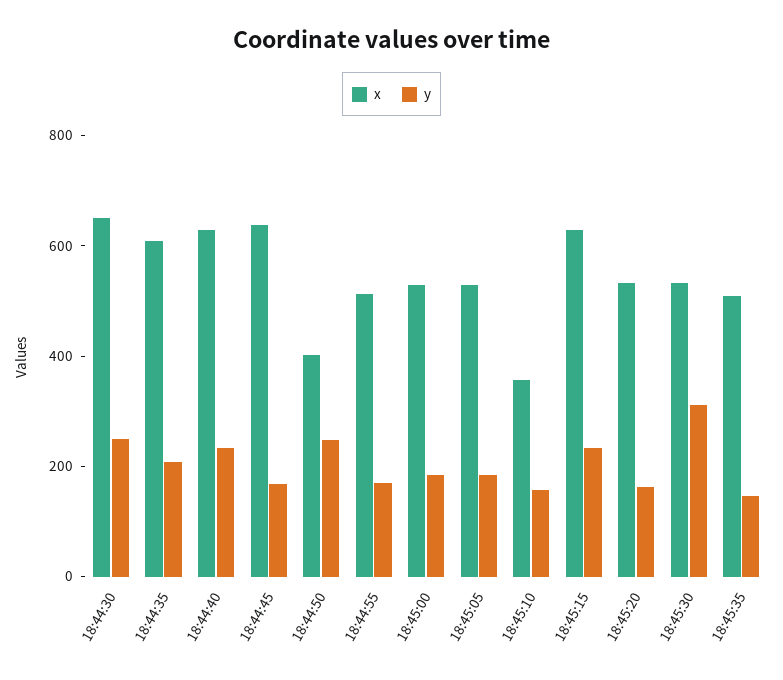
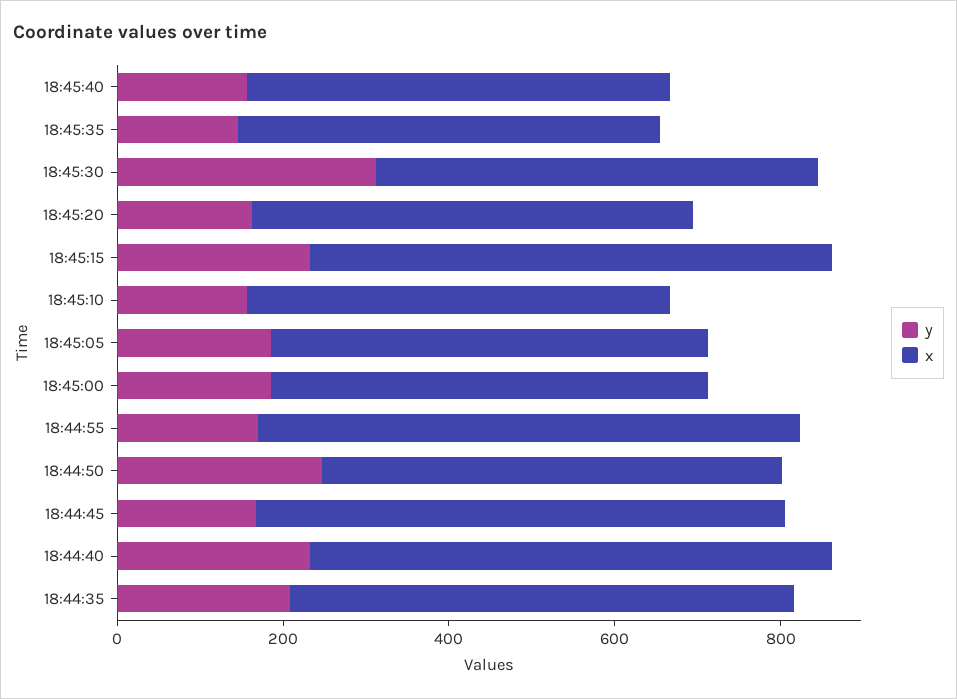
x, 18:44:30: 650 -> none
y, 18:44:30: 250 -> none
x, 18:44:50: 400 -> 550
x, 18:44:55: 500 -> 650
x, 18:45:10: 350 -> 500
y, 18:45:40: none -> 150
x, 18:45:40: none -> 500

